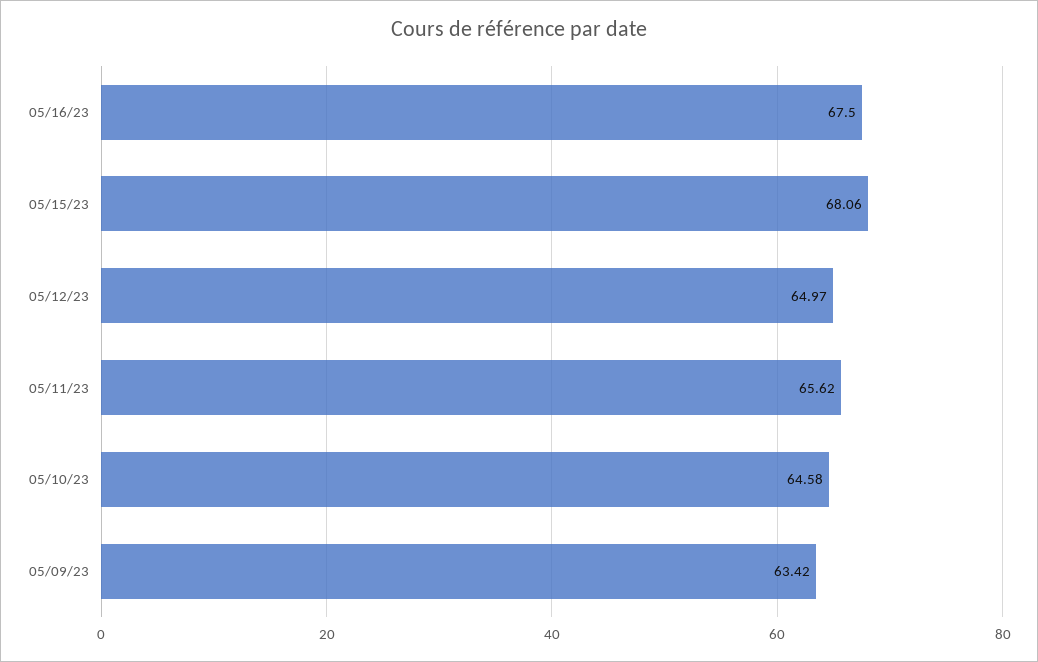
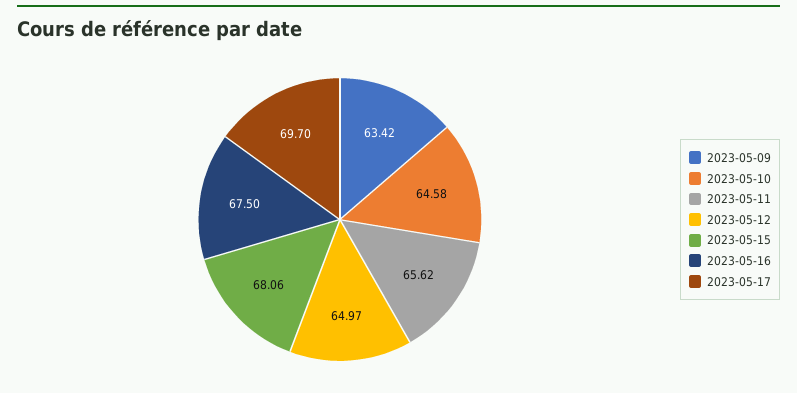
2023-05-17: none -> 69.7

